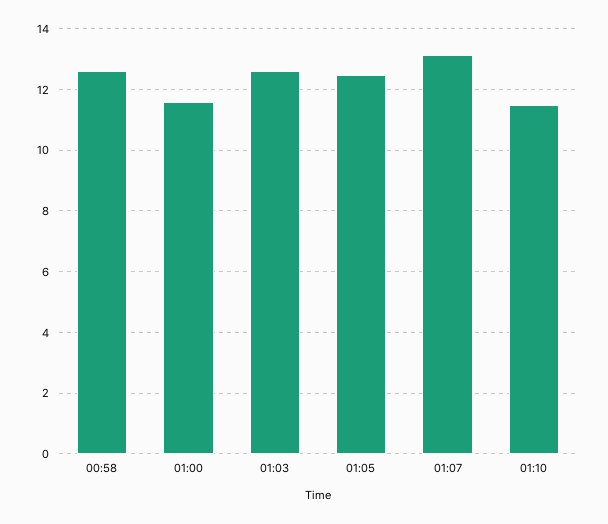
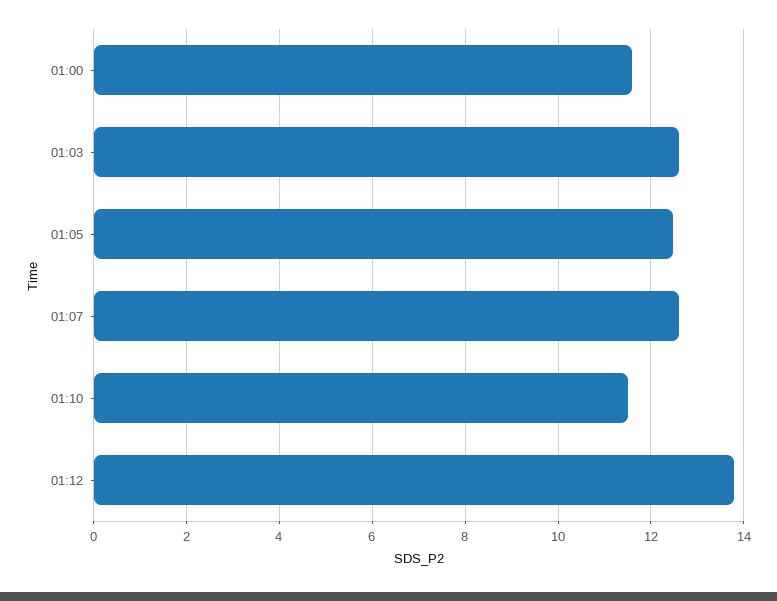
00:58: 12.6 -> none
01:07: 13.2 -> 12.6
01:12: none -> 13.8

